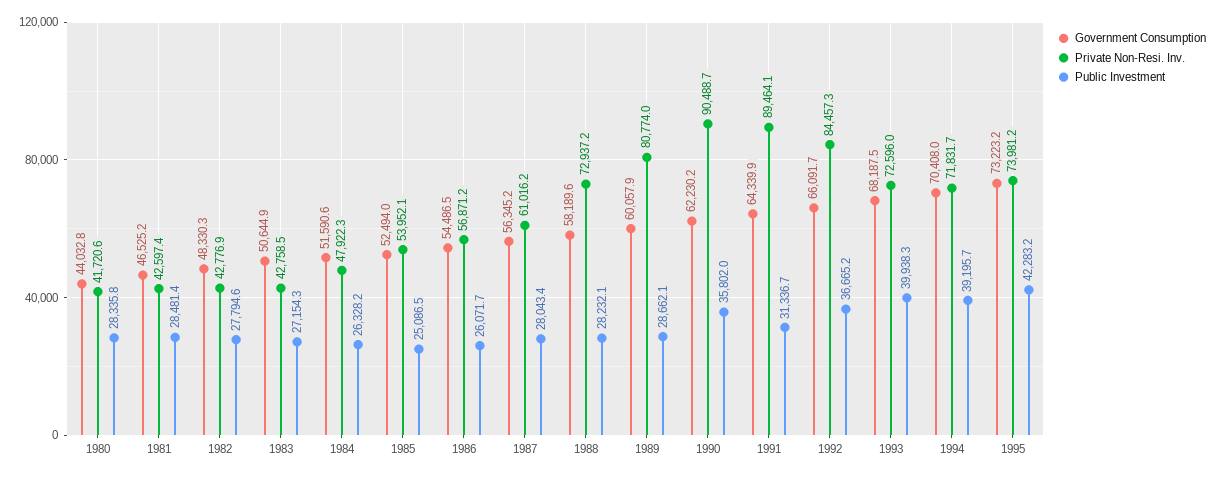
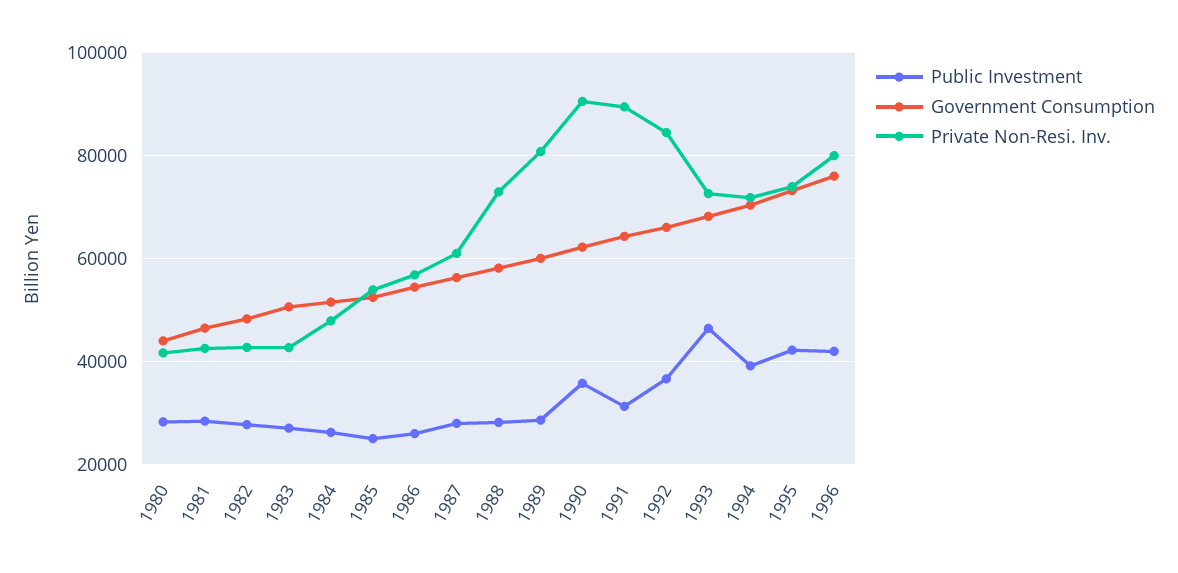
Public Investment, 1993: 39938.3 -> 46000
Public Investment, 1996: none -> 42000
Government Consumption, 1996: none -> 76000
Private Non-Resi. Inv., 1996: none -> 80000

